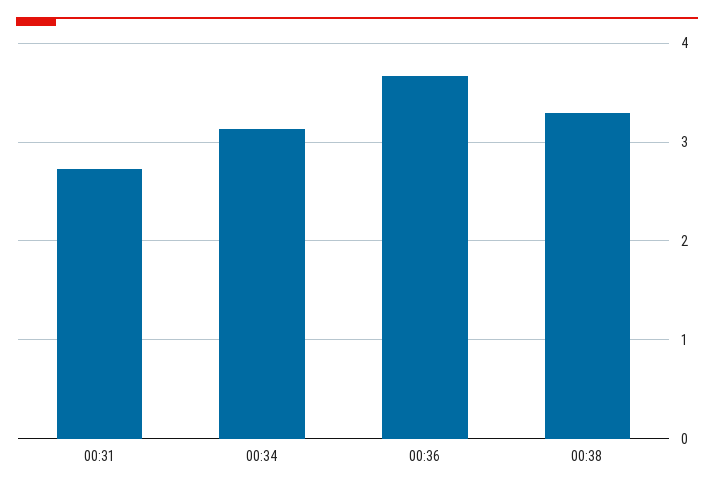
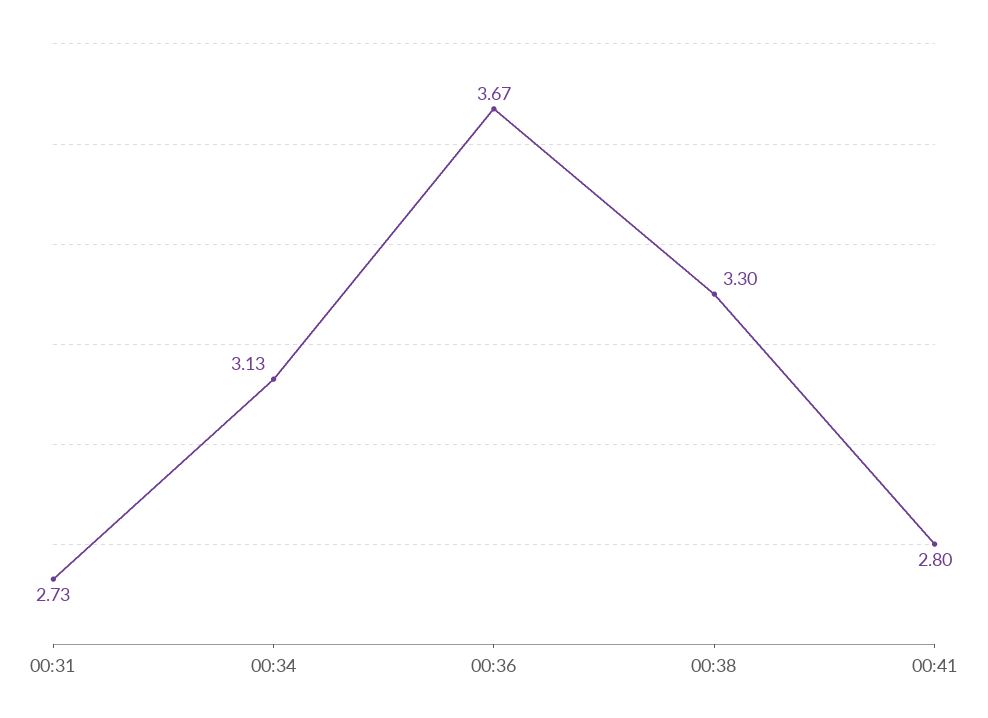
00:41: none -> 2.8

